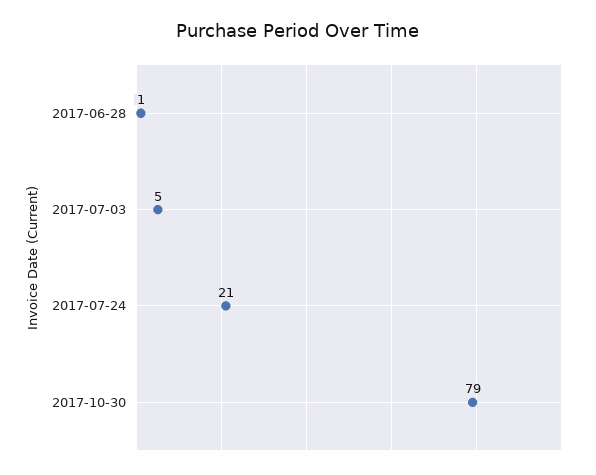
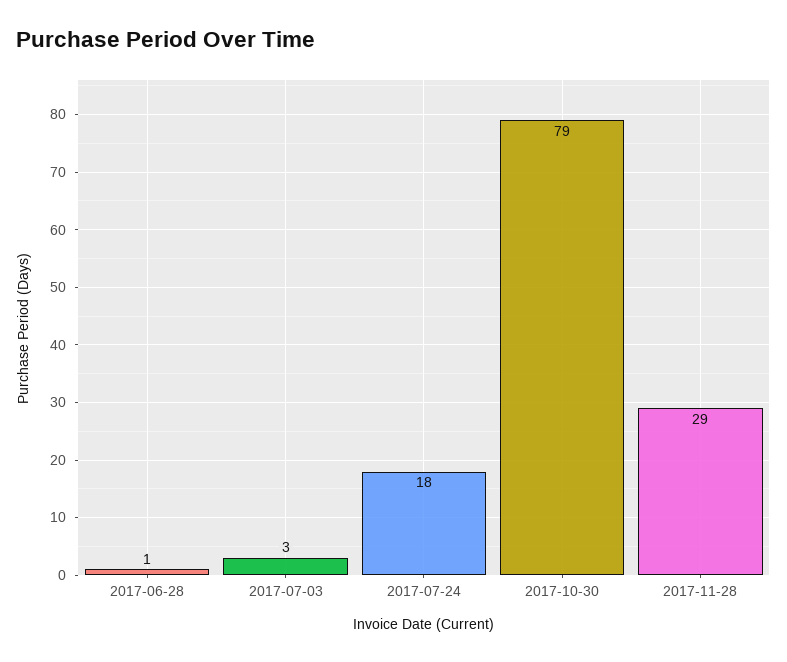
2017-07-03: 5 -> 3
2017-07-24: 21 -> 18
2017-11-28: none -> 29

